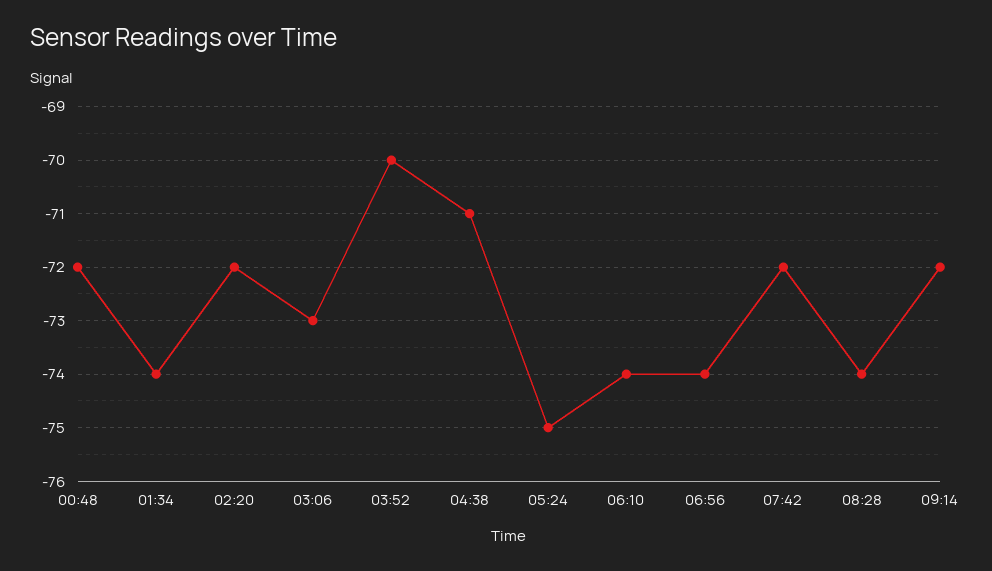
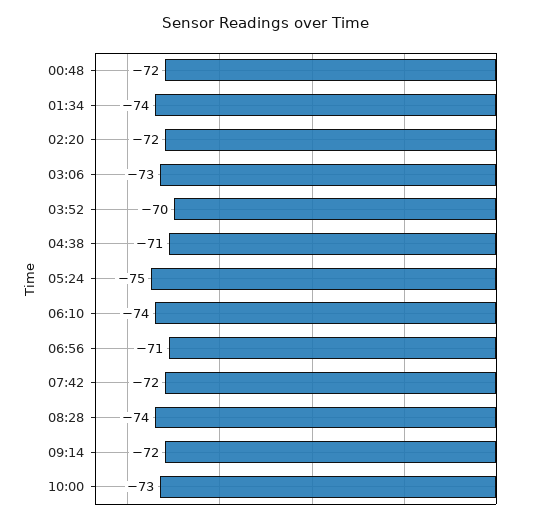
06:56: -74 -> -71
10:00: none -> -73

